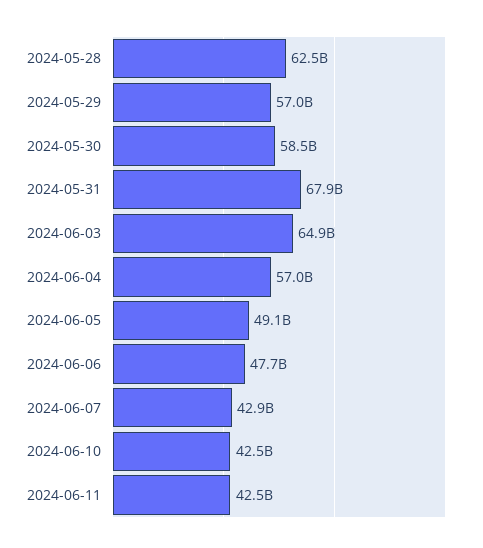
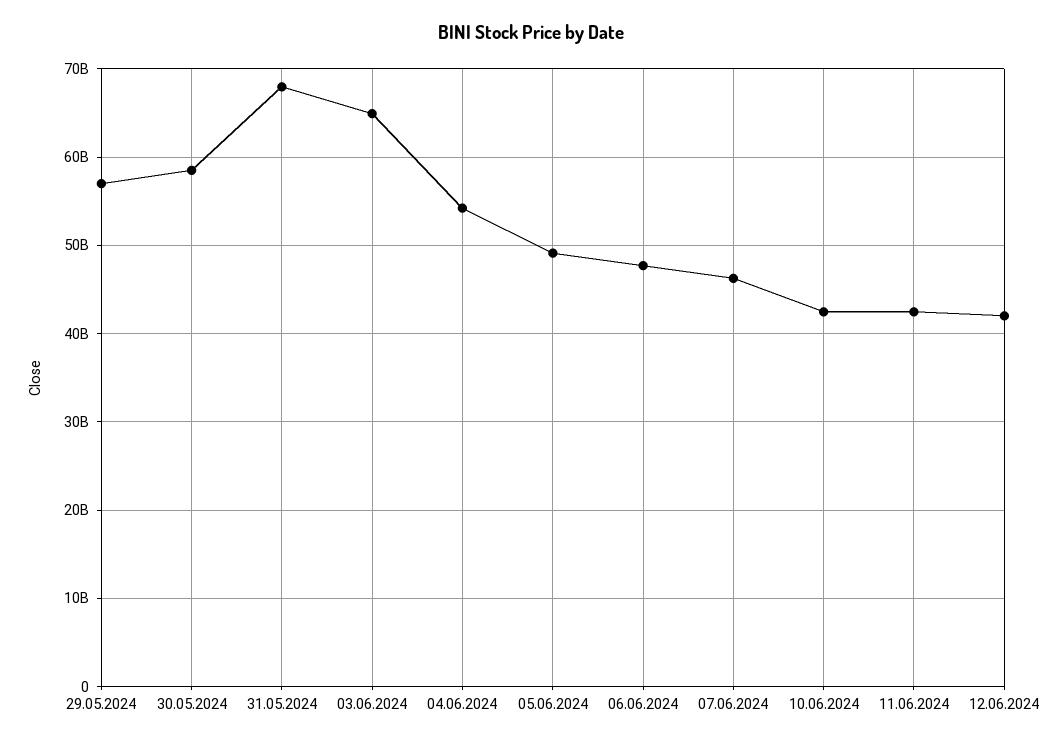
2024-05-28: 62500000000 -> none
2024-06-04: 57000000000 -> 54000000000
2024-06-07: 42900000000 -> 46000000000
12.06.2024: none -> 42000000000

